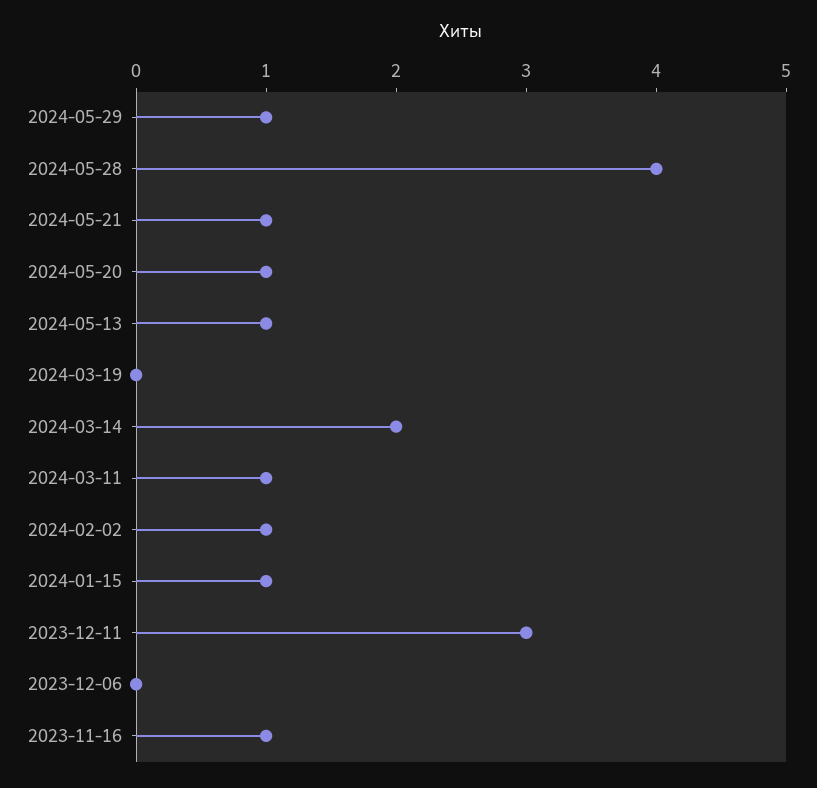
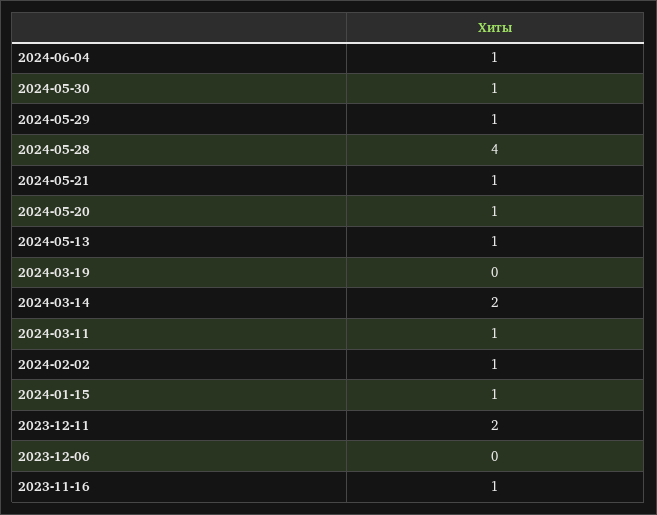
2023-12-11: 3 -> 2
2024-06-04: none -> 1
2024-05-30: none -> 1

